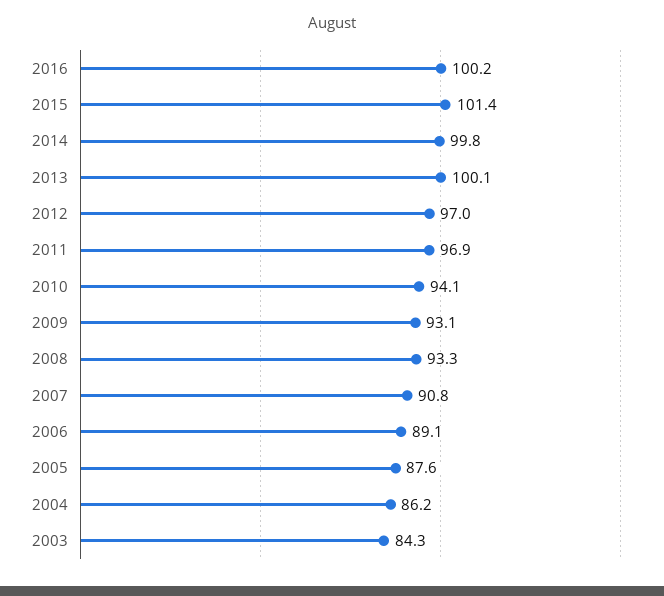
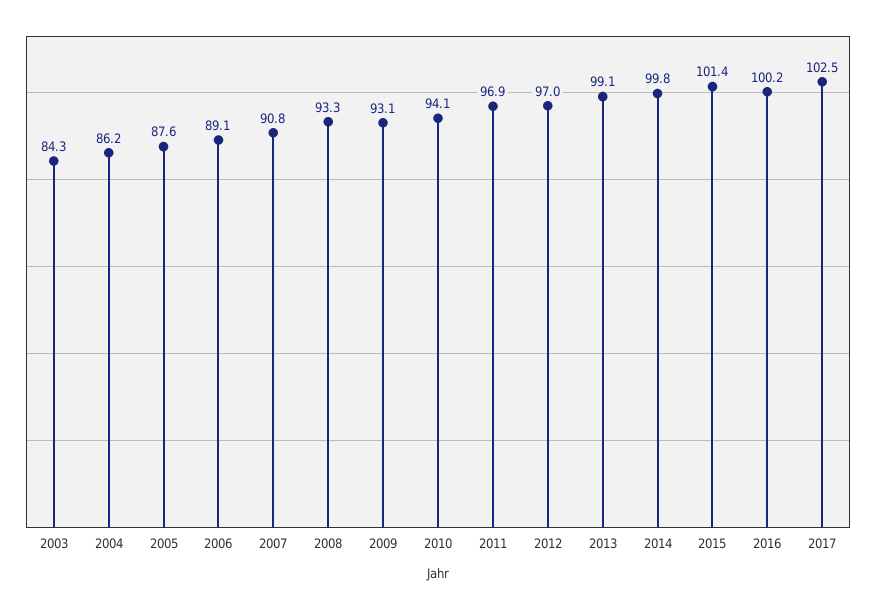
2013: 100.1 -> 99.1
2017: none -> 102.5

